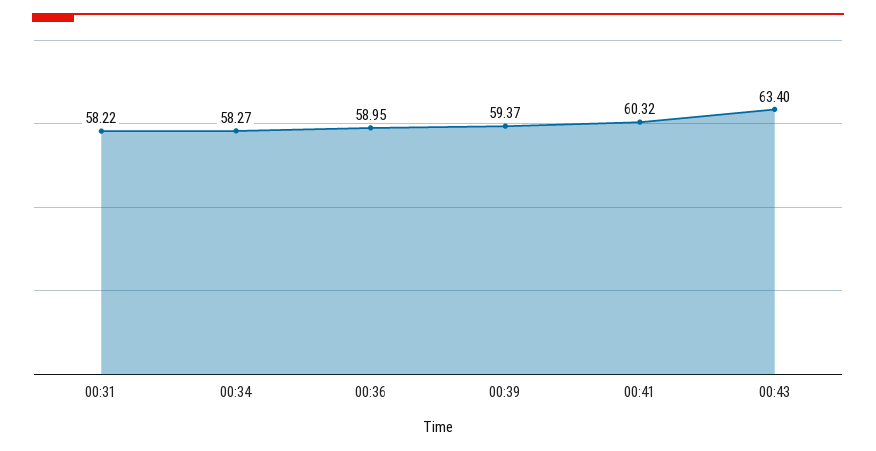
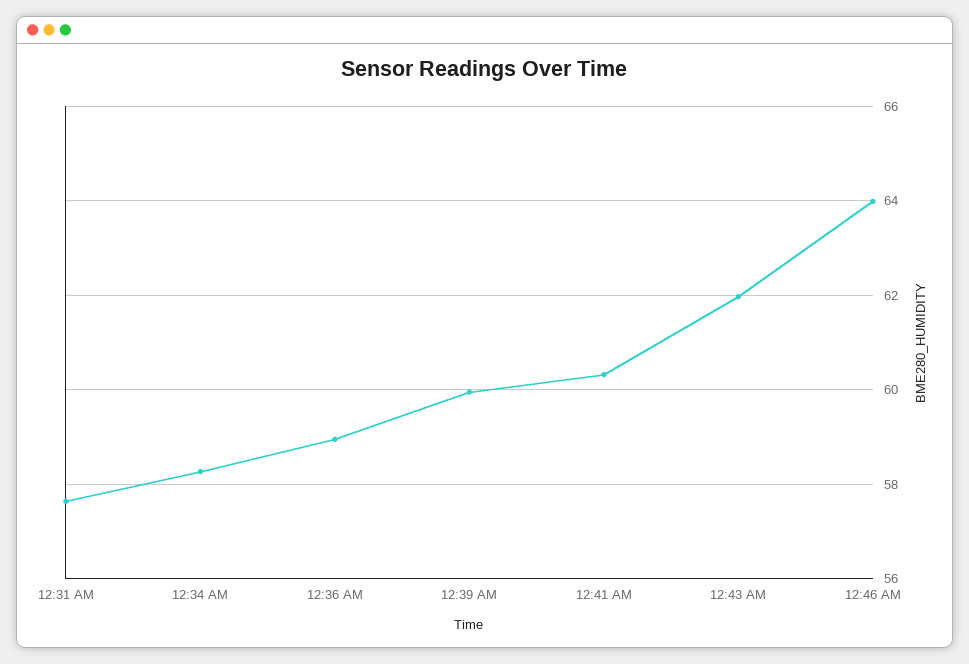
00:31: 58.22 -> 57.6
00:39: 59.37 -> 60
00:43: 63.4 -> 62
12:46 AM: none -> 64

